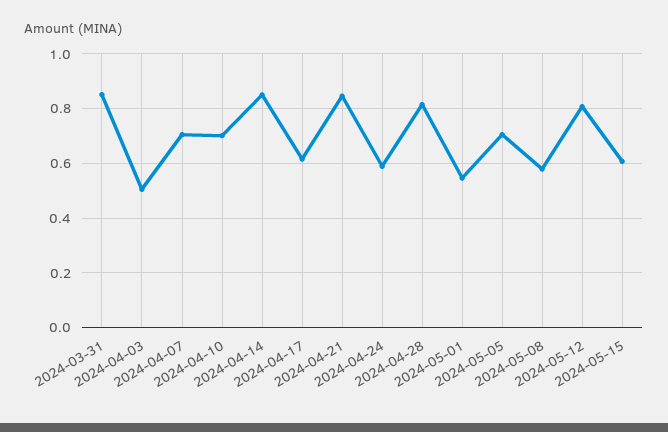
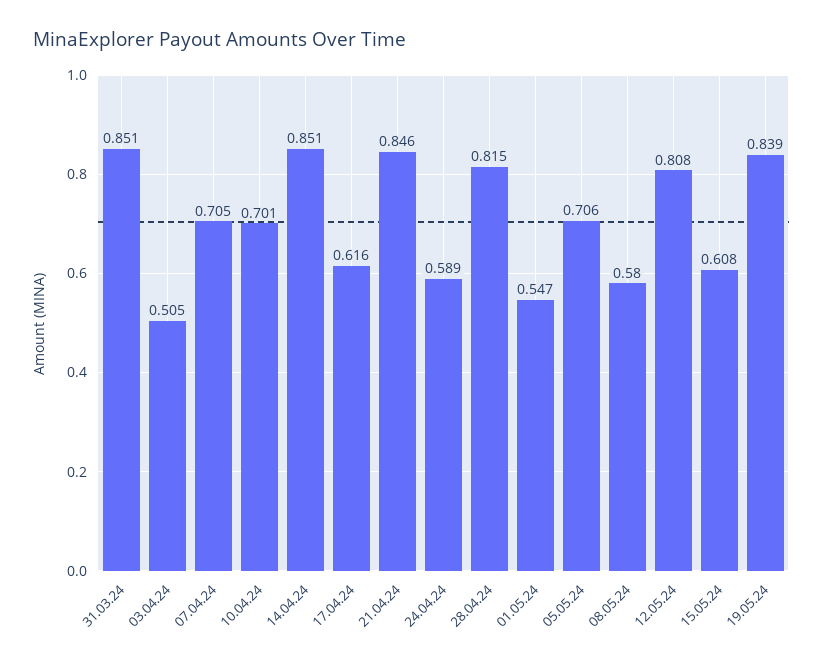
19.05.24: none -> 0.839

